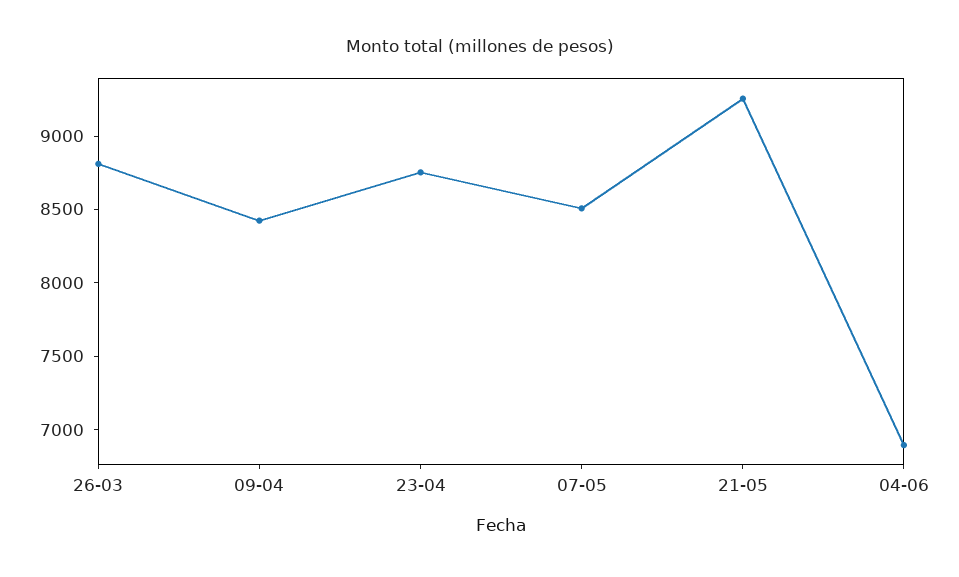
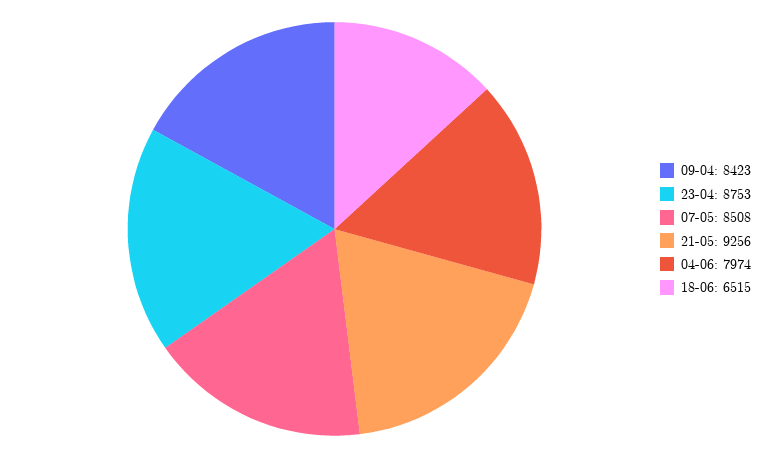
26-03: 8800 -> none
04-06: 6900 -> 7974
18-06: none -> 6515

